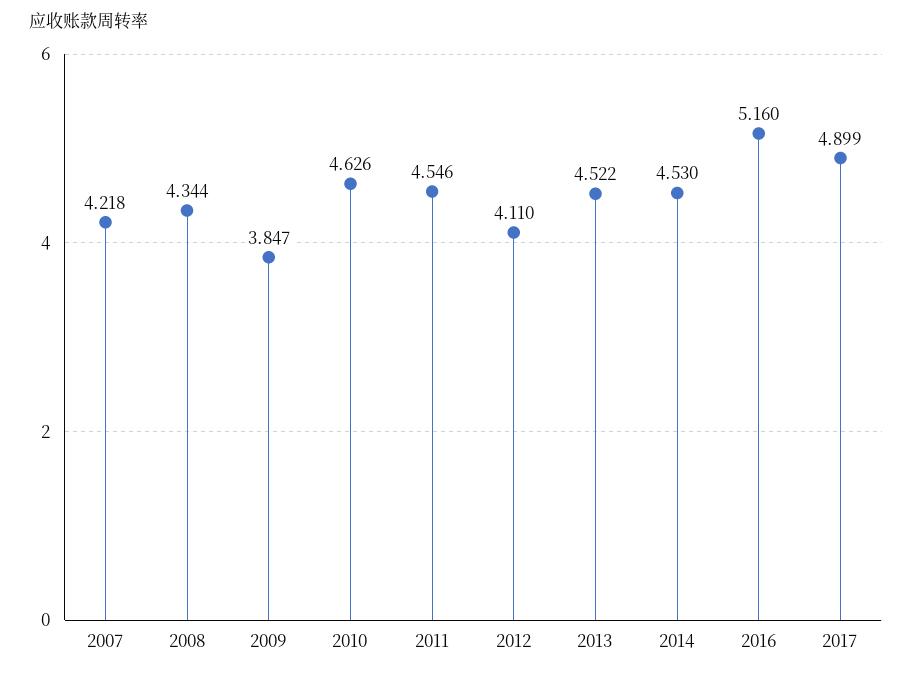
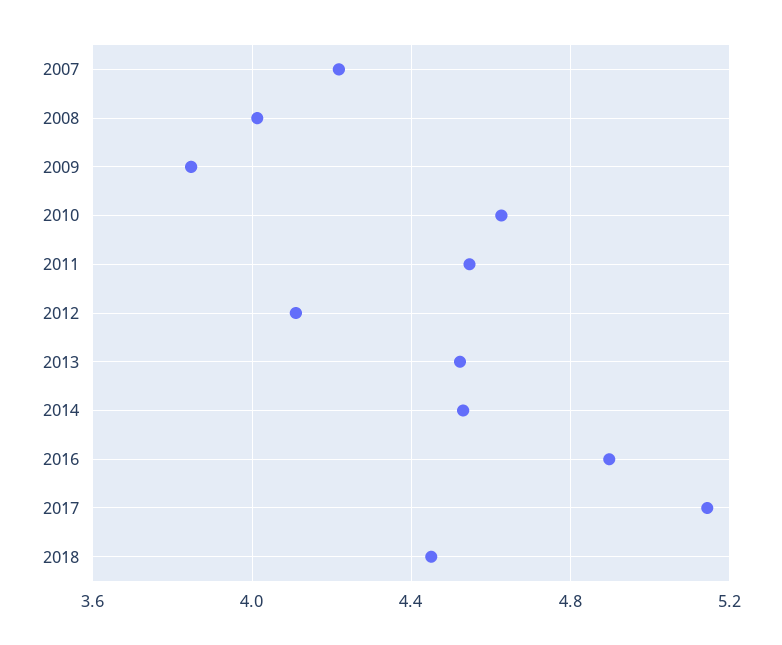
2008: 4.344 -> 4
2016: 5.16 -> 4.9
2017: 4.899 -> 5.15
2018: none -> 4.45

